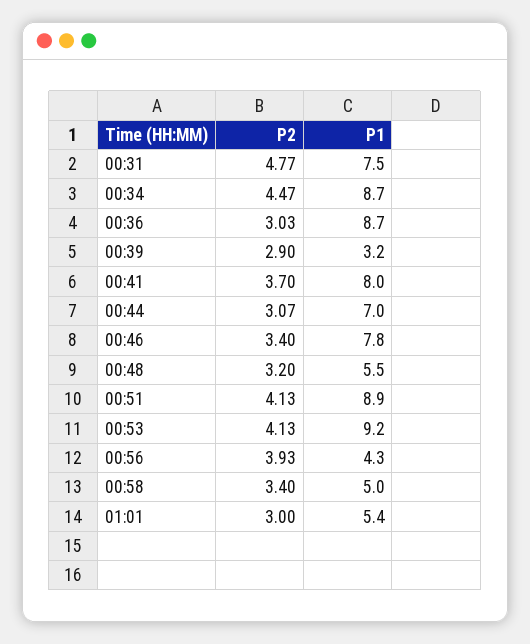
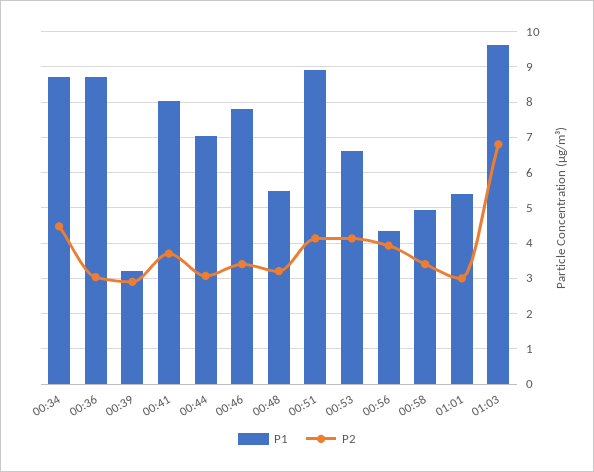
P2, 00:31: 4.77 -> none
P1, 00:31: 7.5 -> none
P1, 00:53: 9.2 -> 6.6
P1, 01:03: none -> 9.6
P2, 01:03: none -> 6.8

